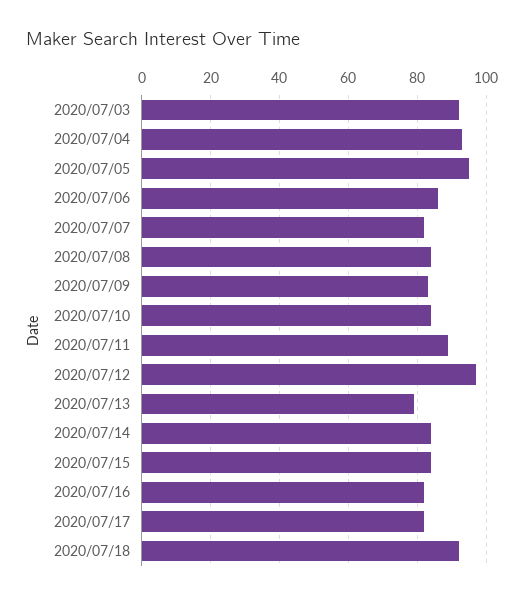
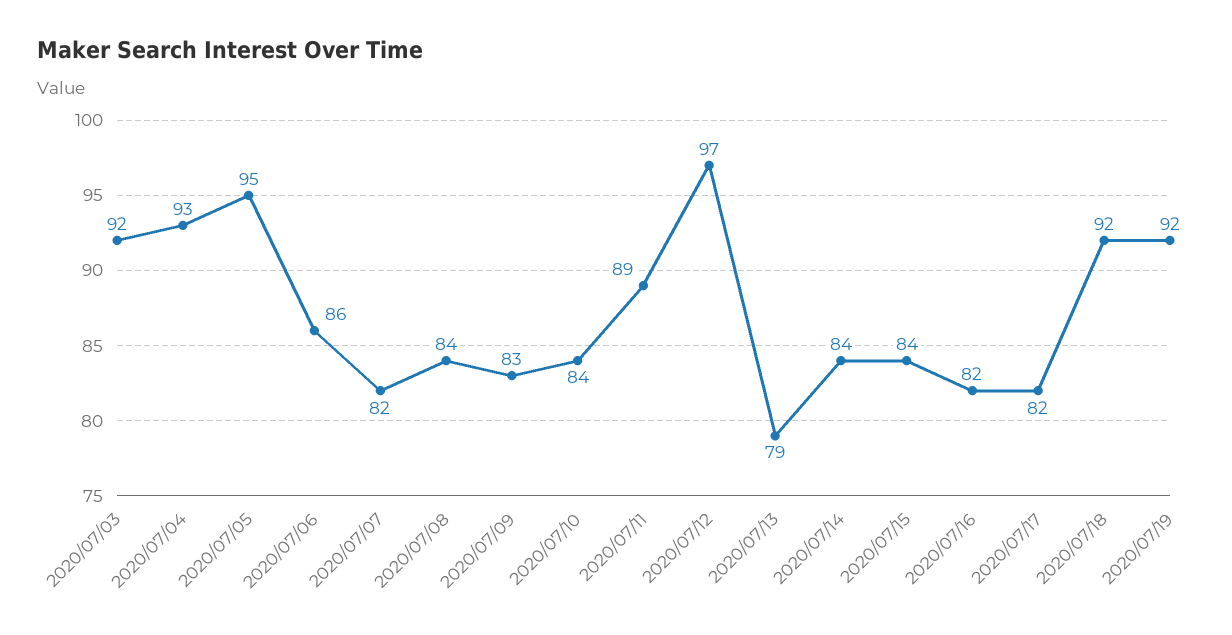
2020/07/19: none -> 92

